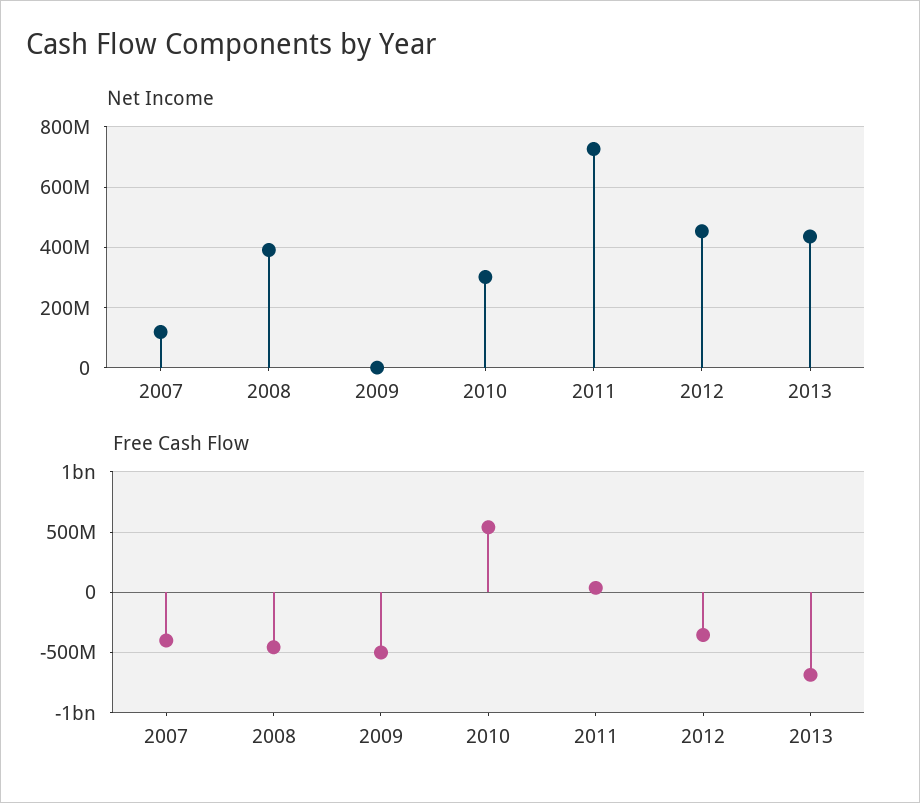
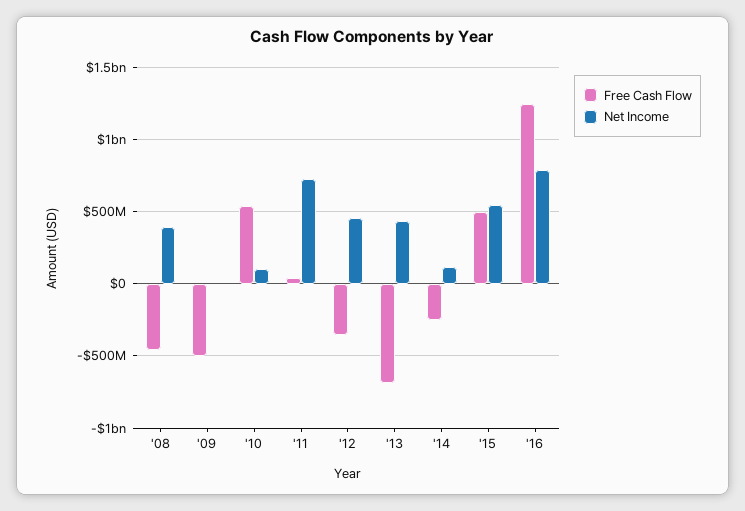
Net Income, 2007: 120000000 -> none
Net Income, 2010: 300000000 -> 100000000
Free Cash Flow, 2007: -400000000 -> none
Free Cash Flow, '14: none -> -250000000
Net Income, '14: none -> 100000000
Free Cash Flow, '15: none -> 500000000
Net Income, '15: none -> 550000000
Free Cash Flow, '16: none -> 1250000000
Net Income, '16: none -> 800000000

